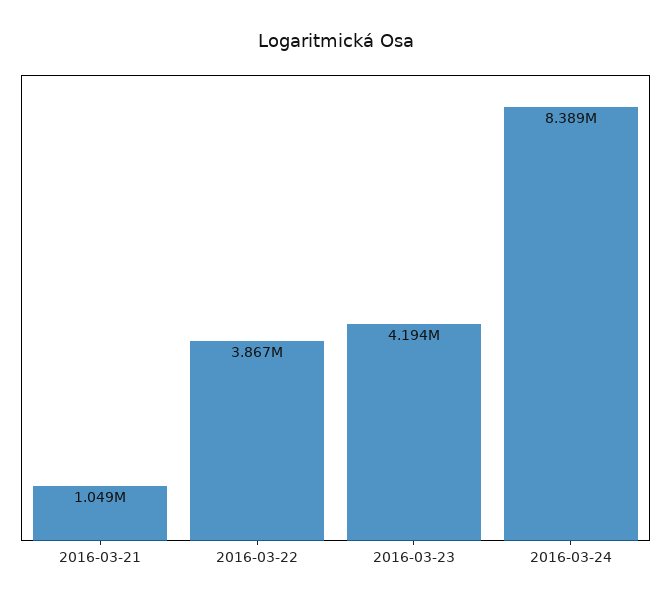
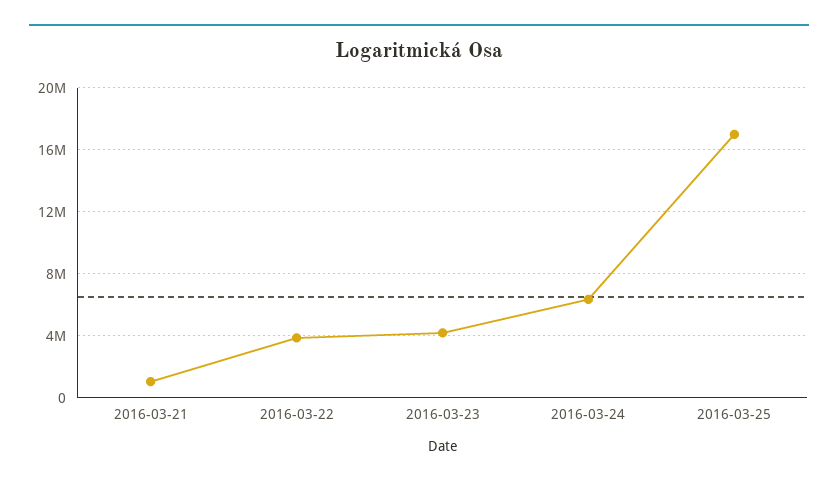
2016-03-24: 8389000 -> 6500000
2016-03-25: none -> 17000000

